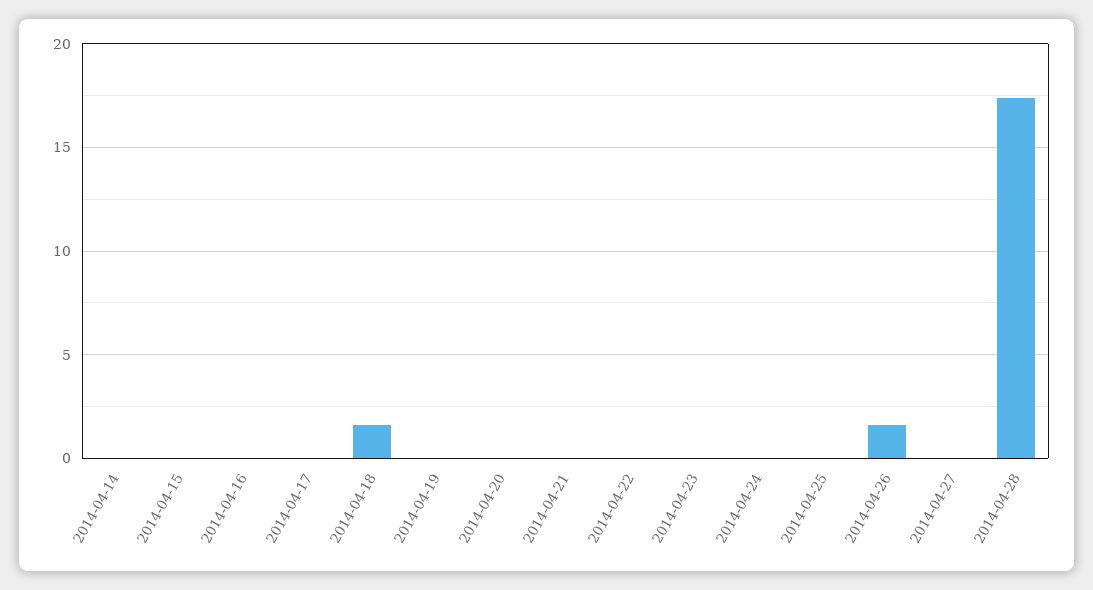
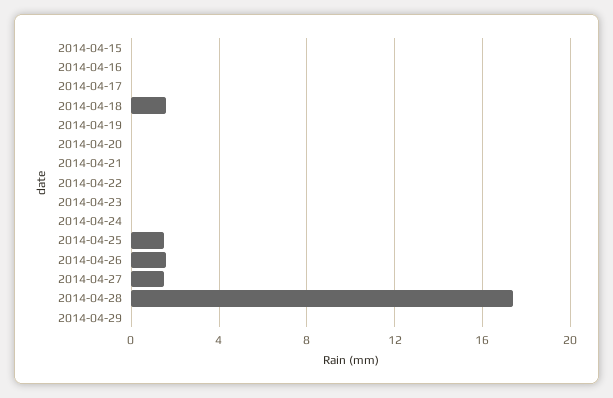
2014-04-14: 0 -> none
2014-04-25: 0 -> 1.5
2014-04-27: 0 -> 1.5
2014-04-29: none -> 0

